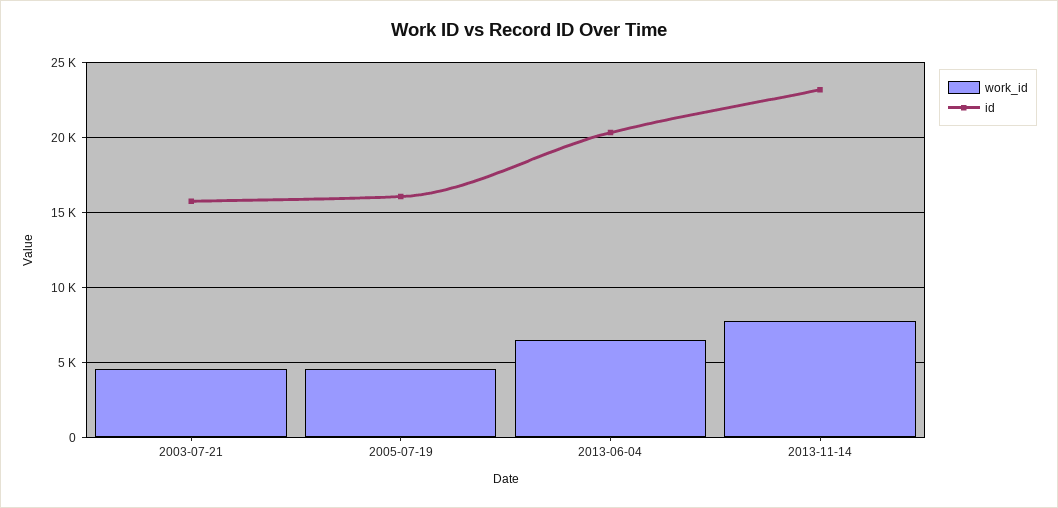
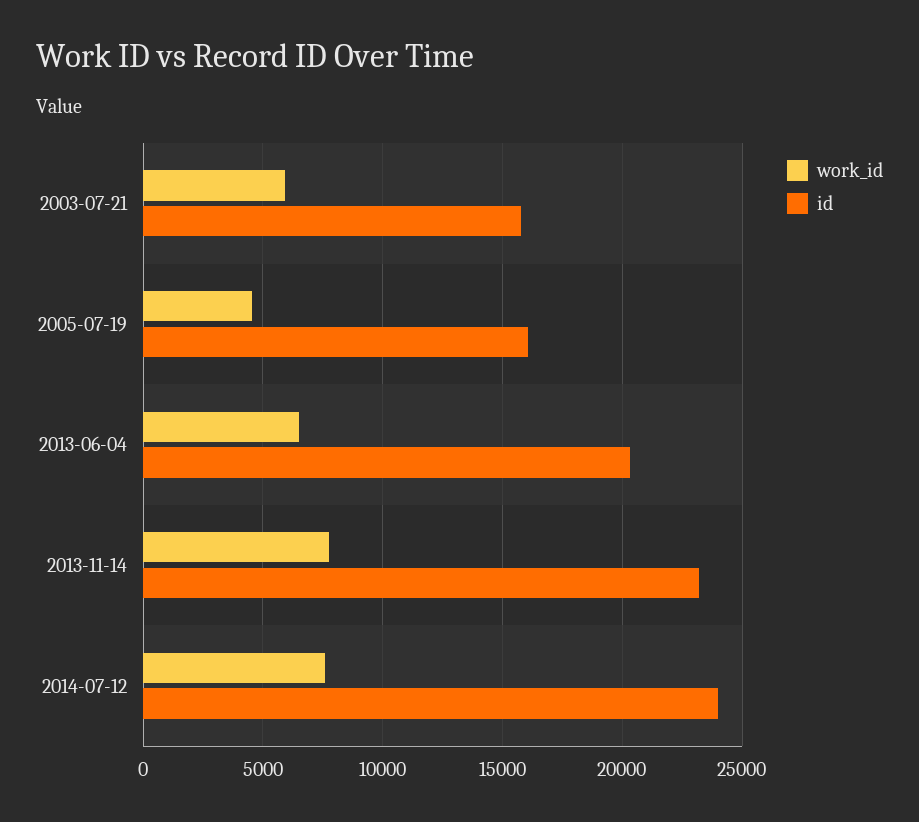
work_id, 2003-07-21: 4500 -> 6000
work_id, 2014-07-12: none -> 7500
id, 2014-07-12: none -> 24000

